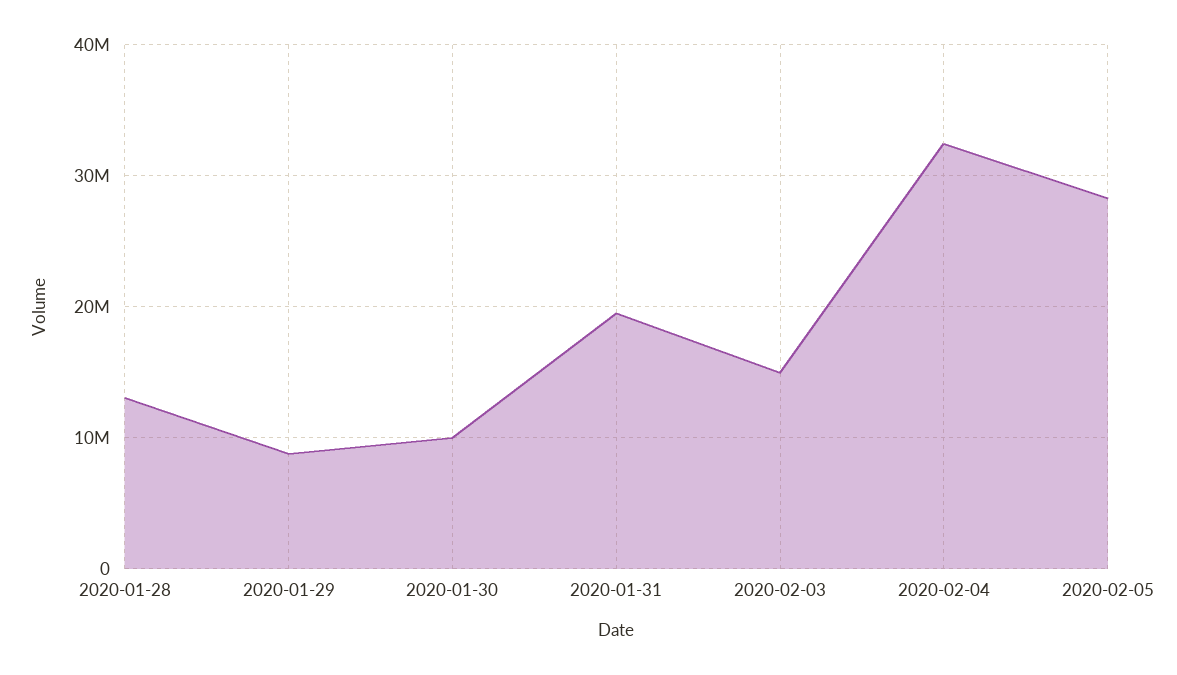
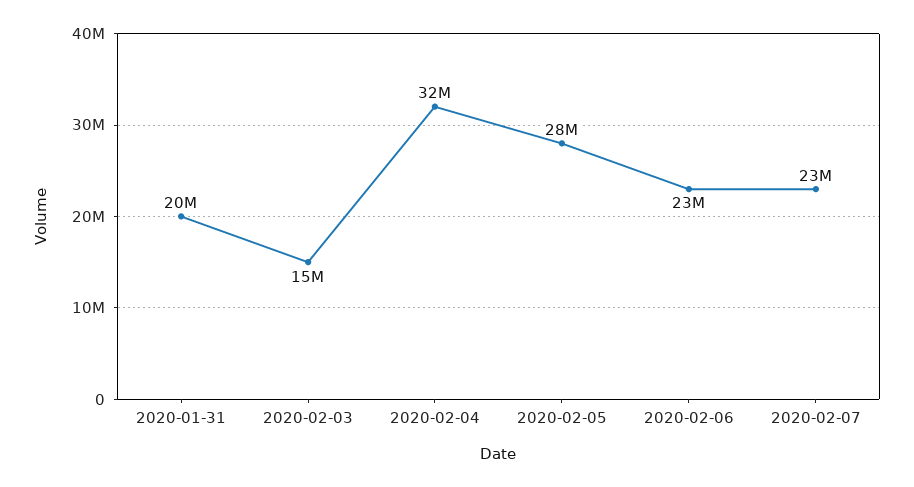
2020-01-28: 13000000 -> none
2020-01-29: 9000000 -> none
2020-01-30: 10000000 -> none
2020-02-06: none -> 23000000
2020-02-07: none -> 23000000

